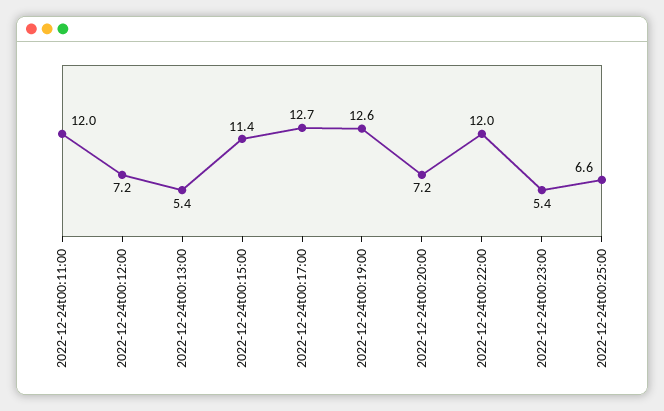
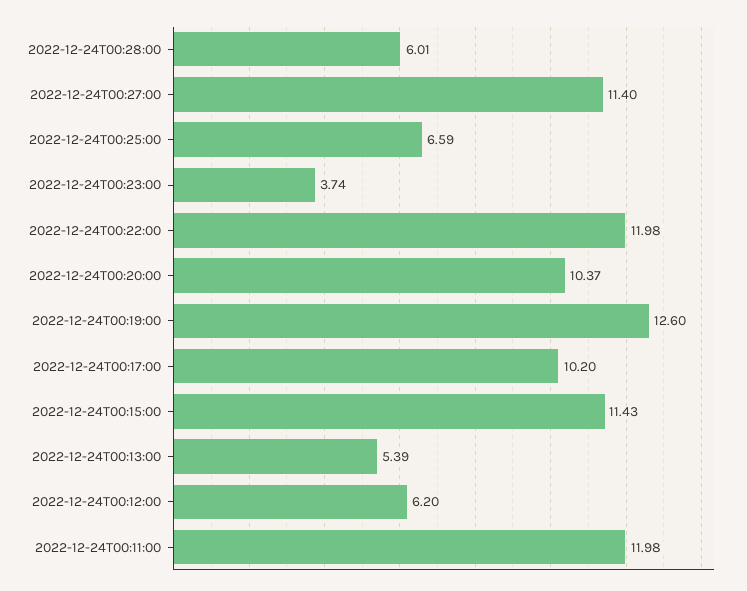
2022-12-24t00:12:00: 7.2 -> 6.2
2022-12-24t00:17:00: 12.7 -> 10.2
2022-12-24t00:20:00: 7.2 -> 10.37
2022-12-24t00:23:00: 5.4 -> 3.74
2022-12-24T00:28:00: none -> 6.01
2022-12-24T00:27:00: none -> 11.4

